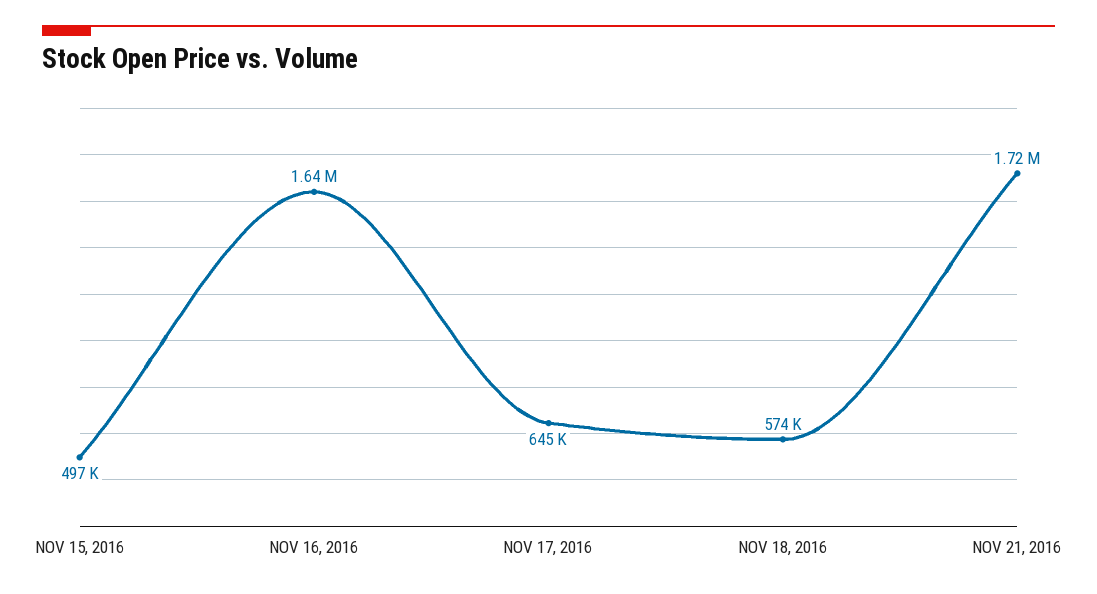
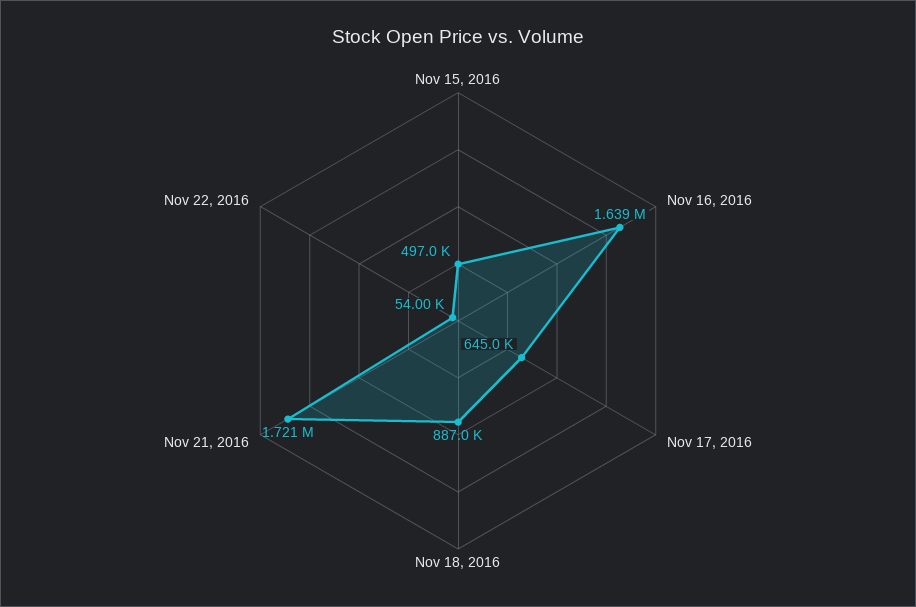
NOV 18, 2016: 574000 -> 887000
Nov 22, 2016: none -> 54000

